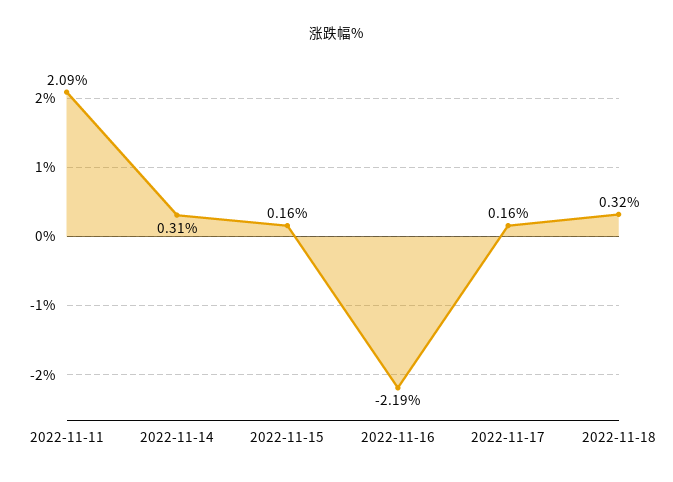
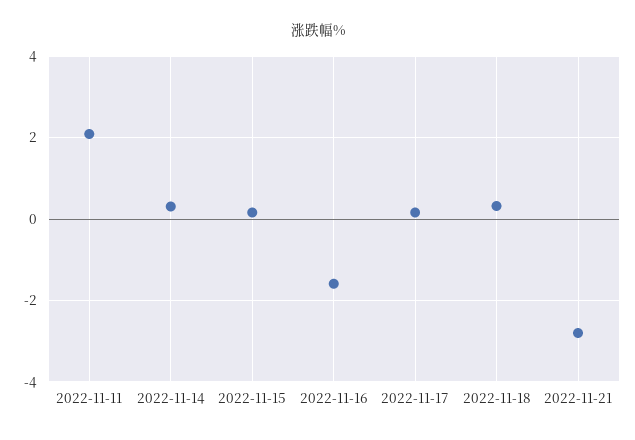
2022-11-16: -2.19 -> -1.6
2022-11-21: none -> -2.8

